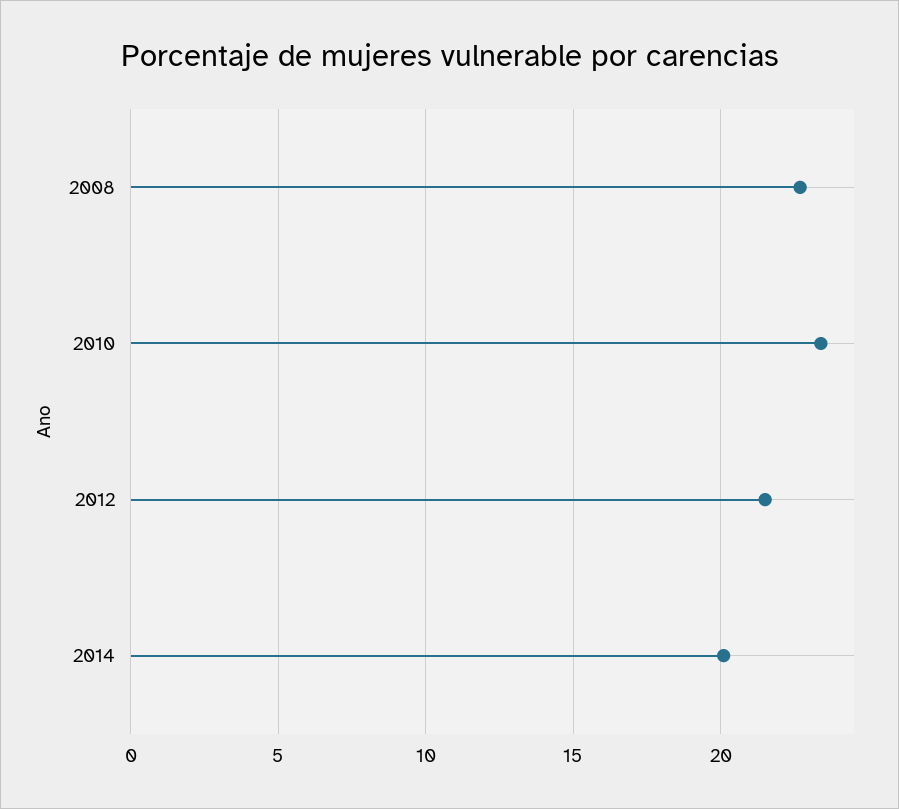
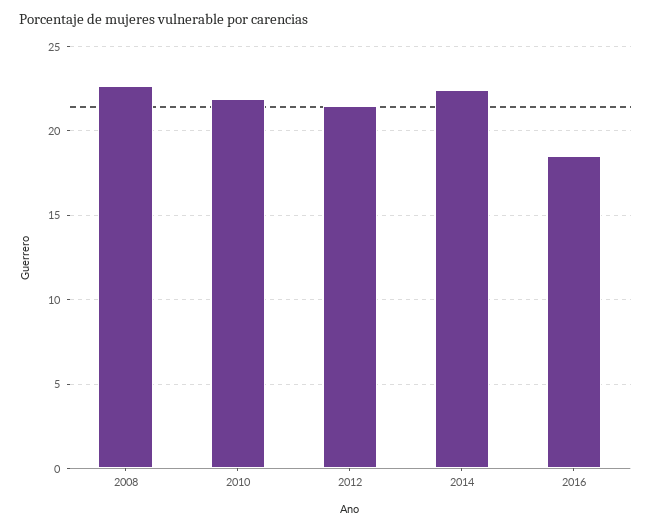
2010: 23.5 -> 22
2014: 20 -> 22.5
2016: none -> 18.5

